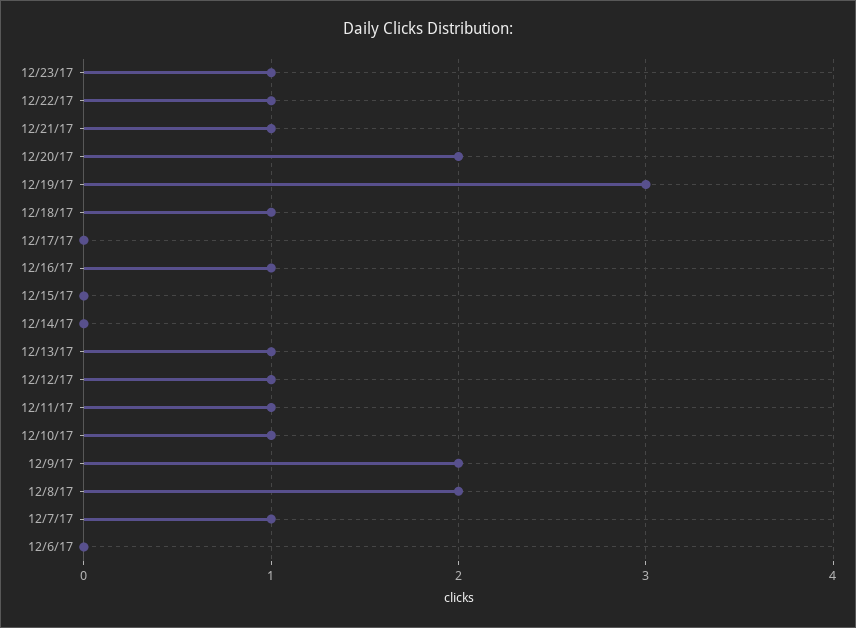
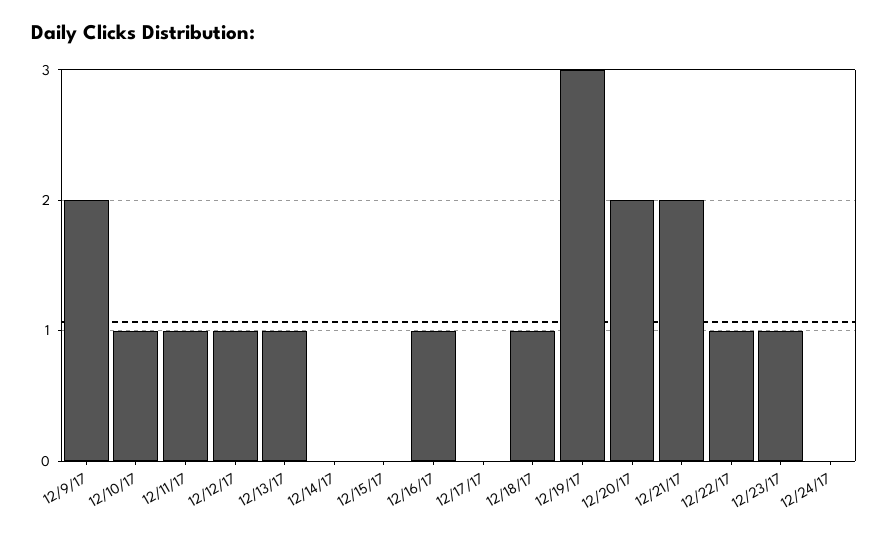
12/21/17: 1 -> 2
12/8/17: 2 -> none
12/7/17: 1 -> none
12/6/17: 0 -> none
12/24/17: none -> 0

